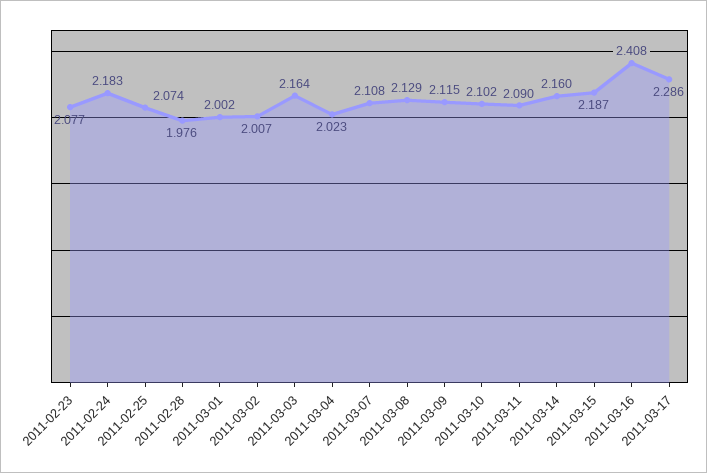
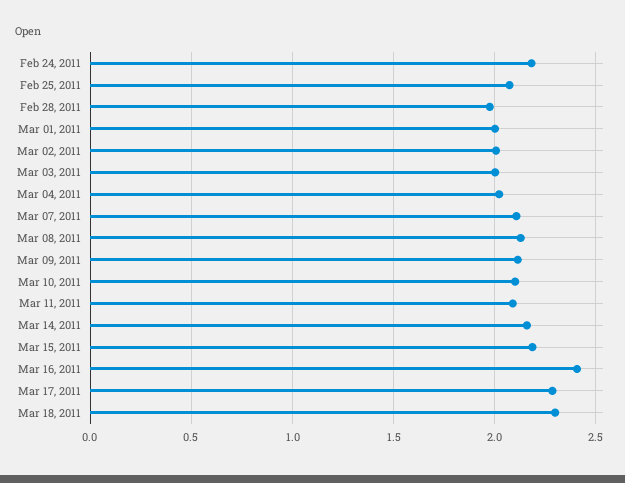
2011-02-23: 2.077 -> none
2011-03-03: 2.164 -> 2
Mar 18, 2011: none -> 2.3

